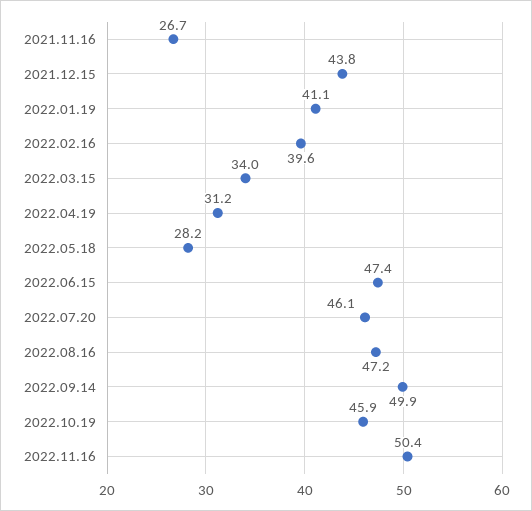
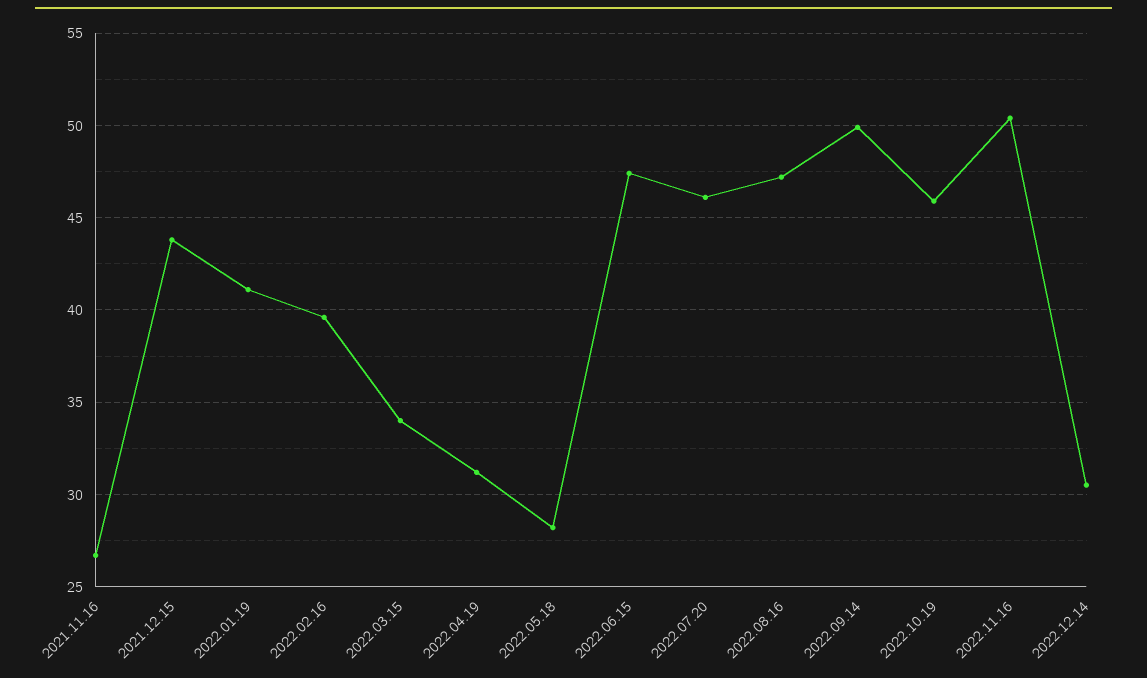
2022.12.14: none -> 30.5

